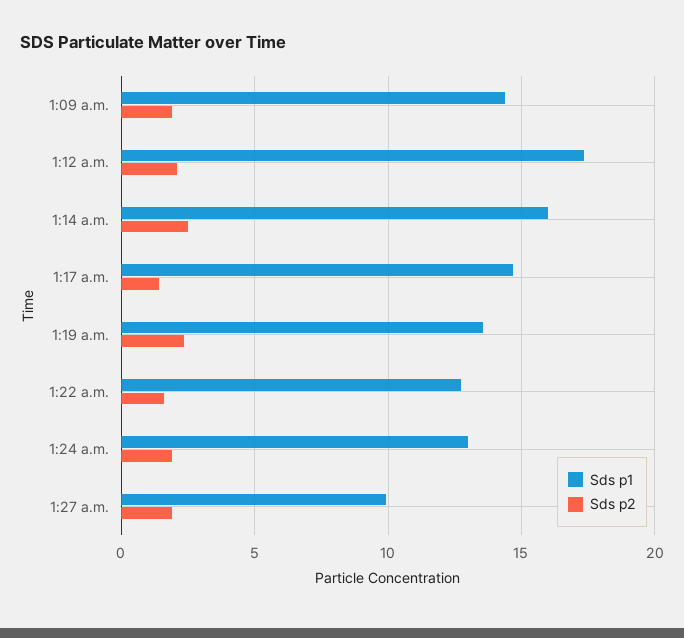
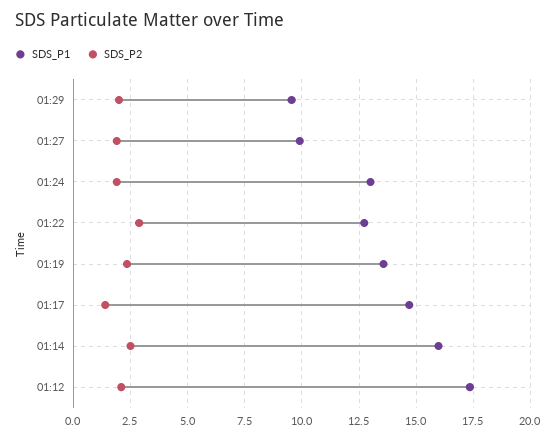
Sds p1, 1:09 a.m.: 14.5 -> none
Sds p2, 1:09 a.m.: 2 -> none
Sds p2, 1:22 a.m.: 1.5 -> 3
Sds p1, 01:29: none -> 9.5
Sds p2, 01:29: none -> 2

